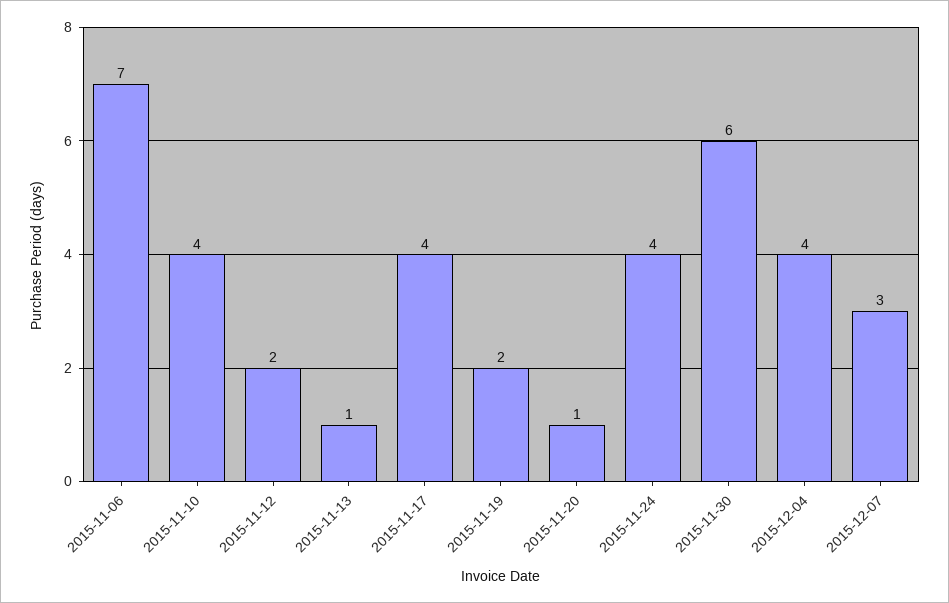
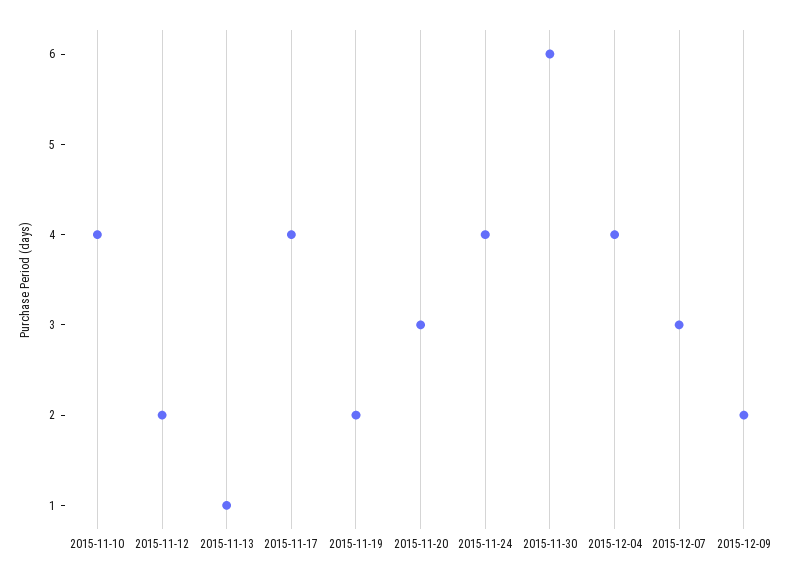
2015-11-06: 7 -> none
2015-11-20: 1 -> 3
2015-12-09: none -> 2

